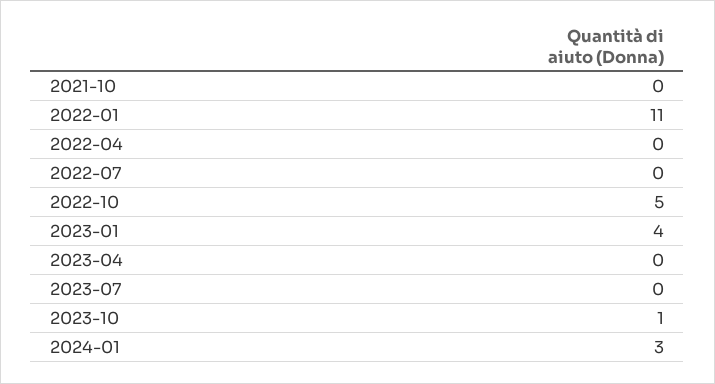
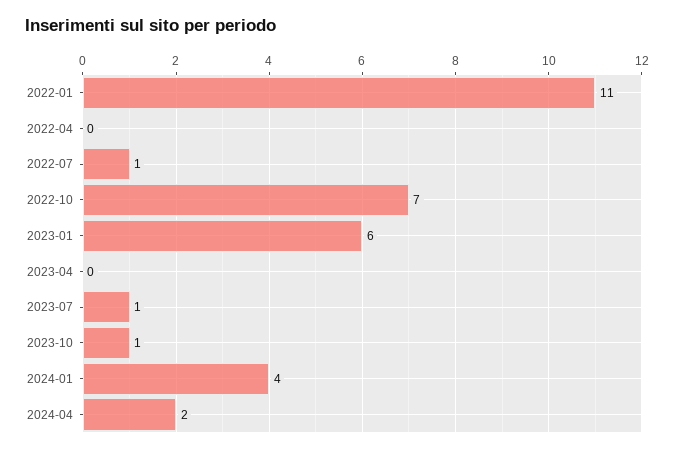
2021-10: 0 -> none
2022-07: 0 -> 1
2022-10: 5 -> 7
2023-01: 4 -> 6
2023-07: 0 -> 1
2024-01: 3 -> 4
2024-04: none -> 2

